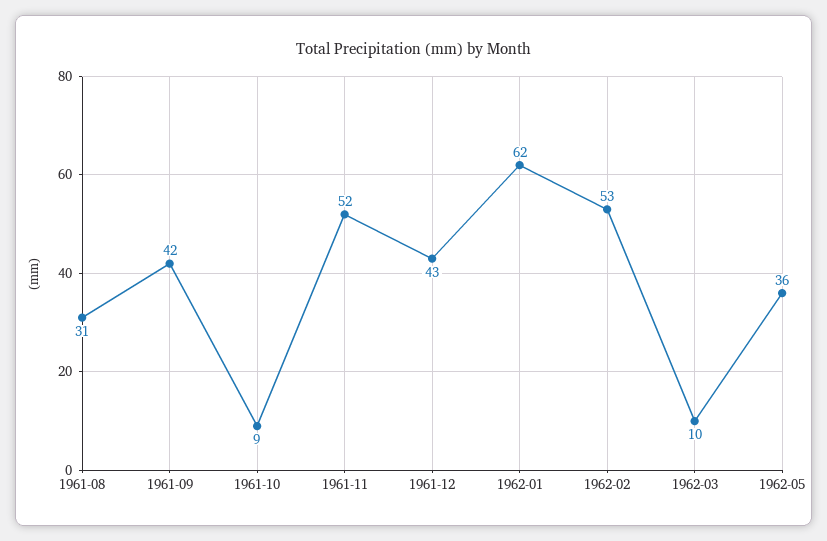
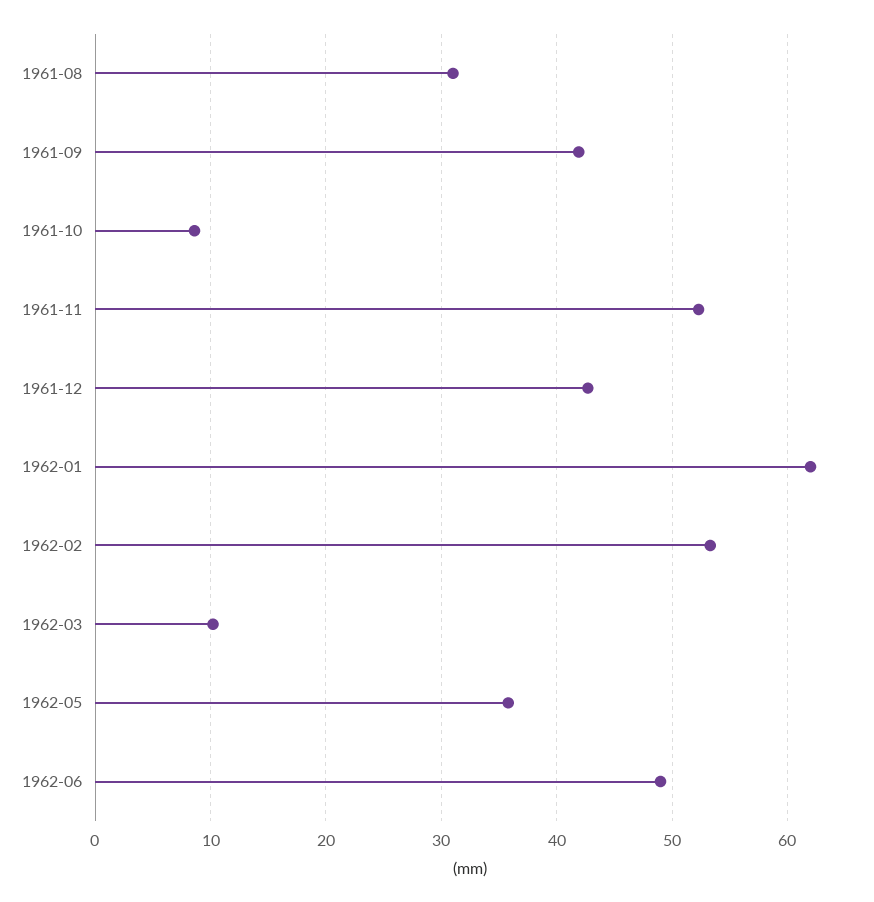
1962-06: none -> 49

